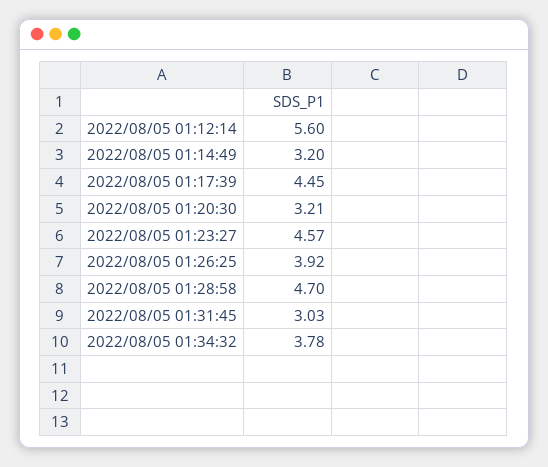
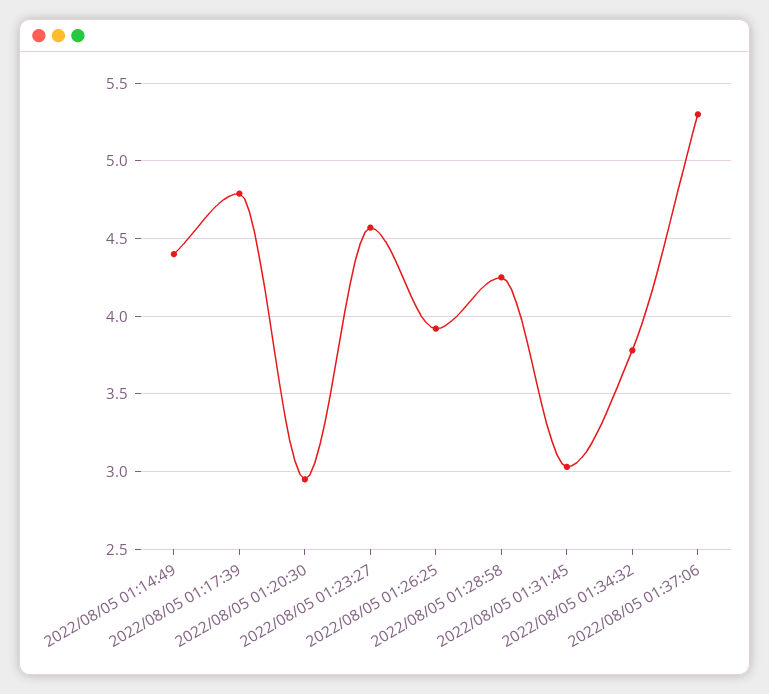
2022/08/05 01:12:14: 5.6 -> none
2022/08/05 01:14:49: 3.2 -> 4.4
2022/08/05 01:17:39: 4.45 -> 4.8
2022/08/05 01:20:30: 3.21 -> 2.95
2022/08/05 01:28:58: 4.7 -> 4.25
2022/08/05 01:37:06: none -> 5.3

